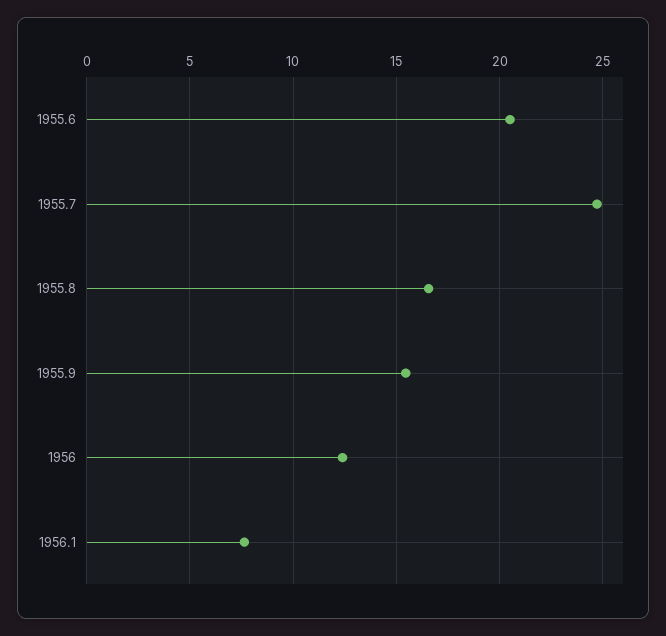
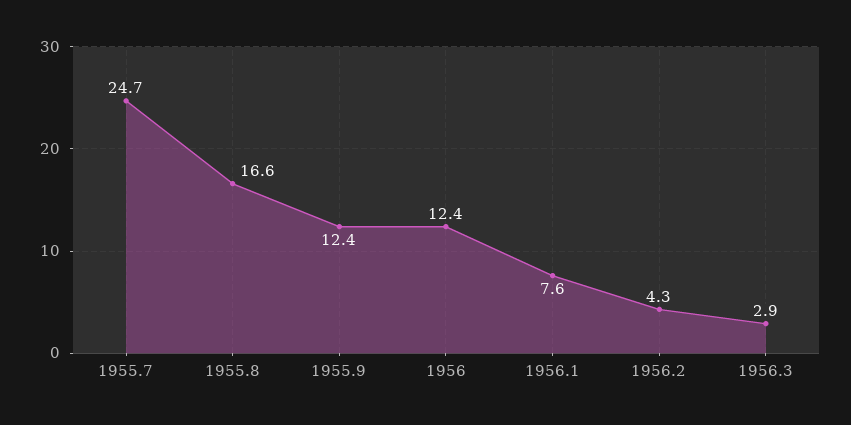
1955.6: 20.5 -> none
1955.9: 15.5 -> 12.4
1956.2: none -> 4.3
1956.3: none -> 2.9

